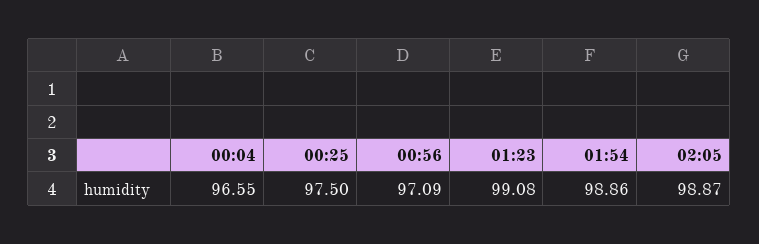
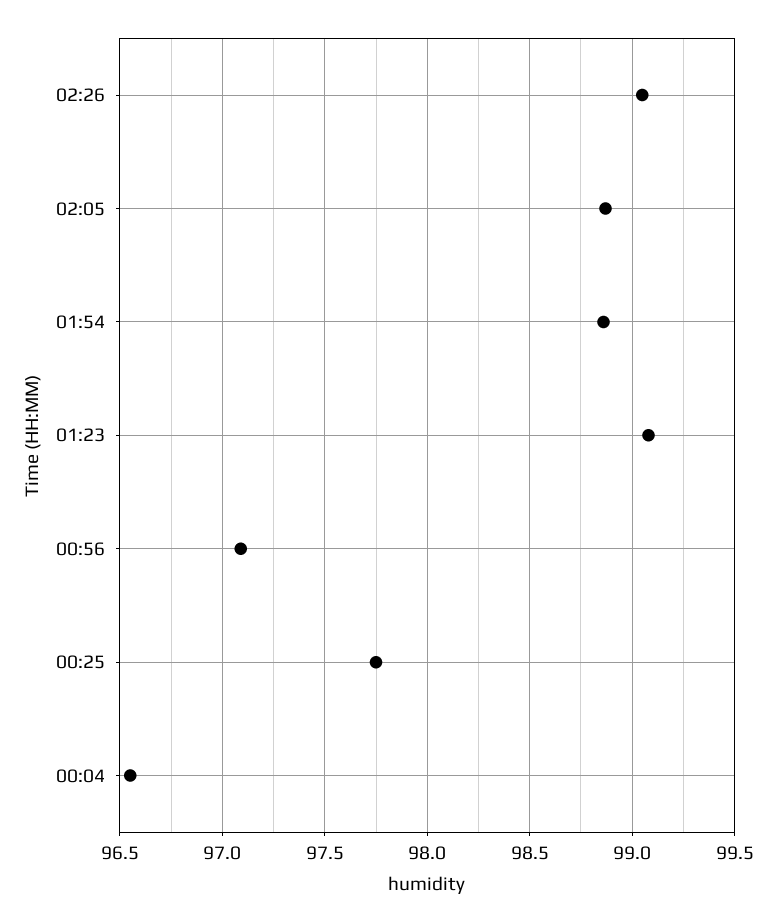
00:25: 97.5 -> 97.75
02:26: none -> 99.05

